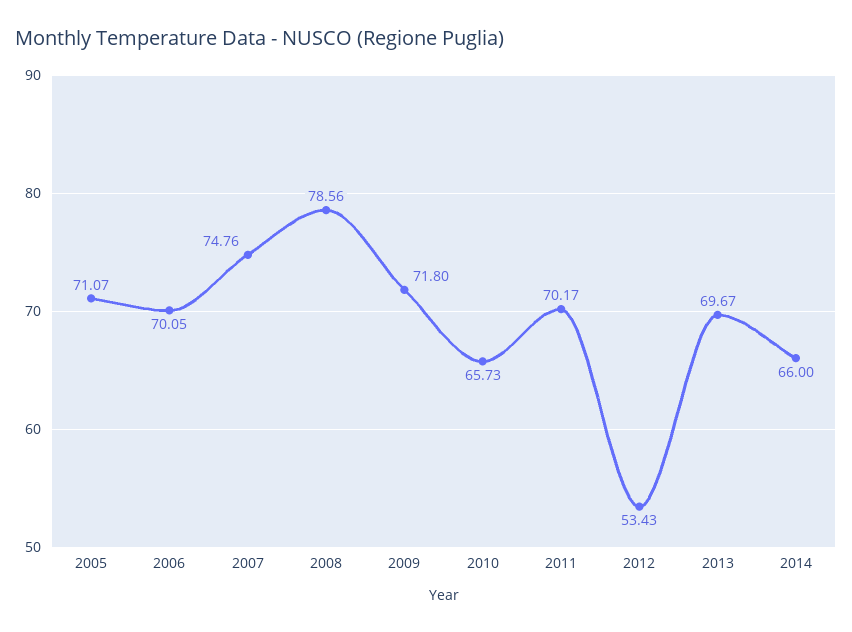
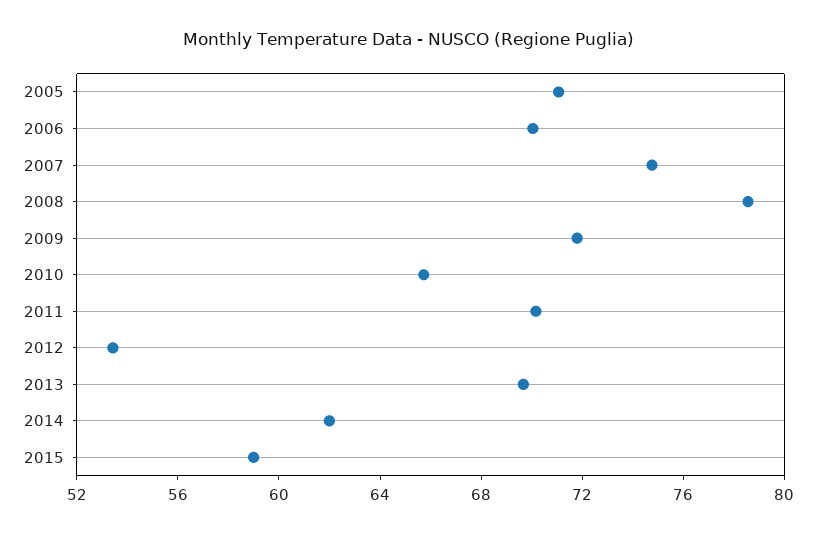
2014: 66 -> 62
2015: none -> 59

